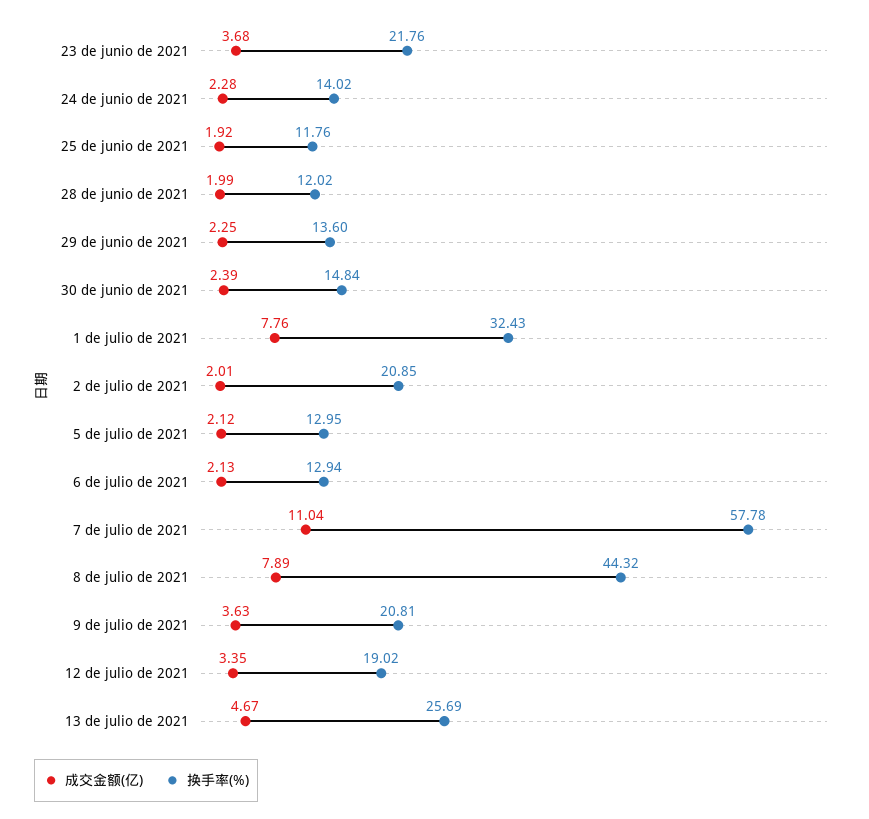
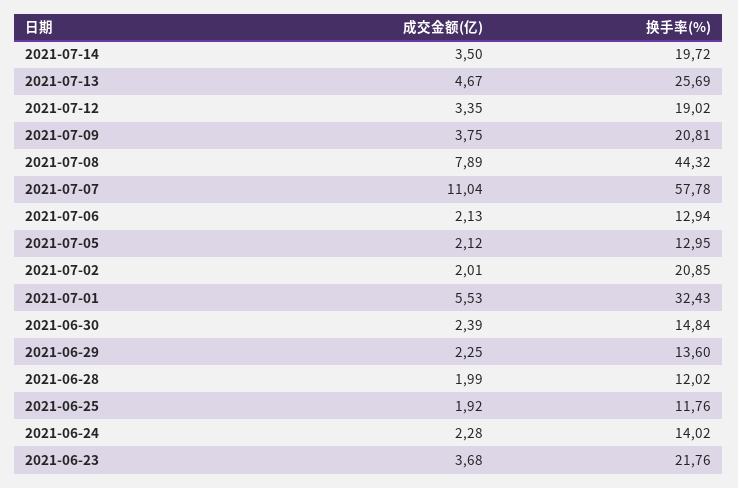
成交金额(亿), 1 de julio de 2021: 7.76 -> 5.53
成交金额(亿), 9 de julio de 2021: 3.63 -> 3.75
成交金额(亿), 2021-07-14: none -> 3.5
换手率(%), 2021-07-14: none -> 19.72

